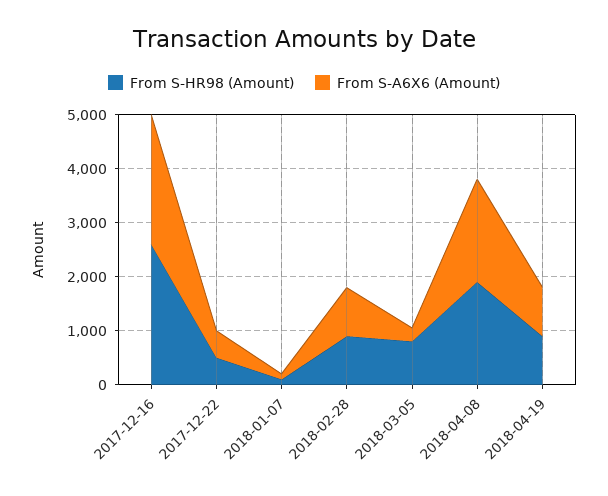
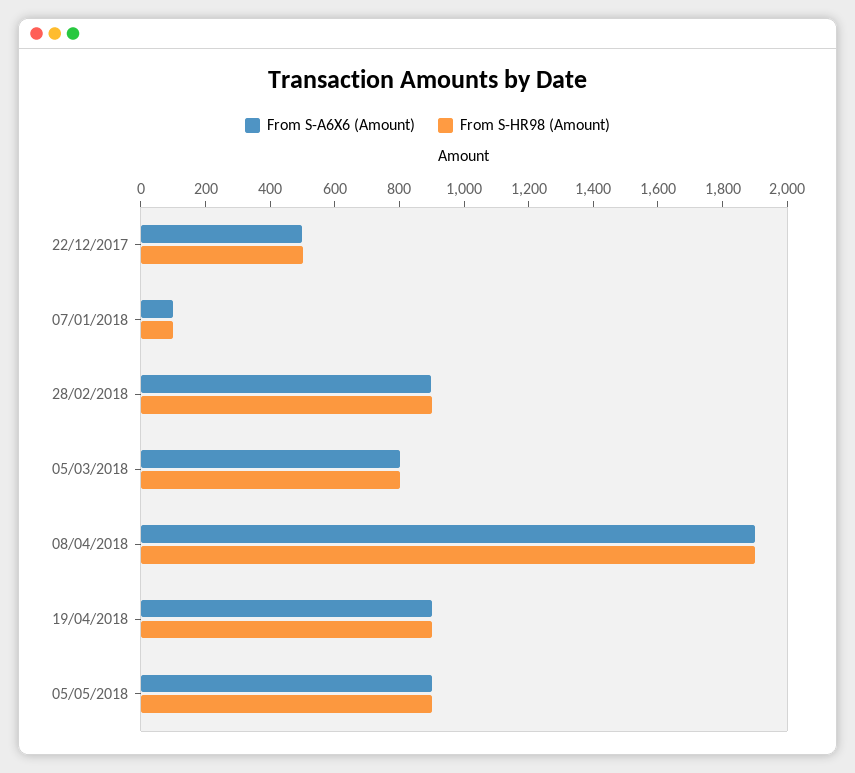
From S-HR98 (Amount), 2017-12-16: 2600 -> none
From S-A6X6 (Amount), 2017-12-16: 2400 -> none
From S-A6X6 (Amount), 2018-03-05: 200 -> 800
From S-A6X6 (Amount), 05/05/2018: none -> 900
From S-HR98 (Amount), 05/05/2018: none -> 900

